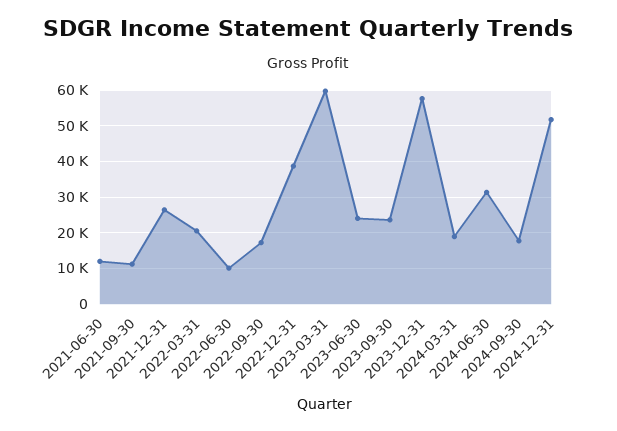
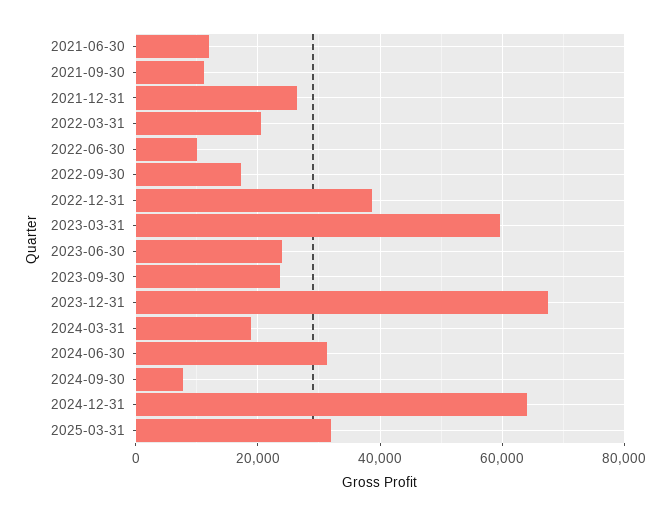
2023-12-31: 58000 -> 68000
2024-09-30: 18000 -> 8000
2024-12-31: 52000 -> 64000
2025-03-31: none -> 32000

